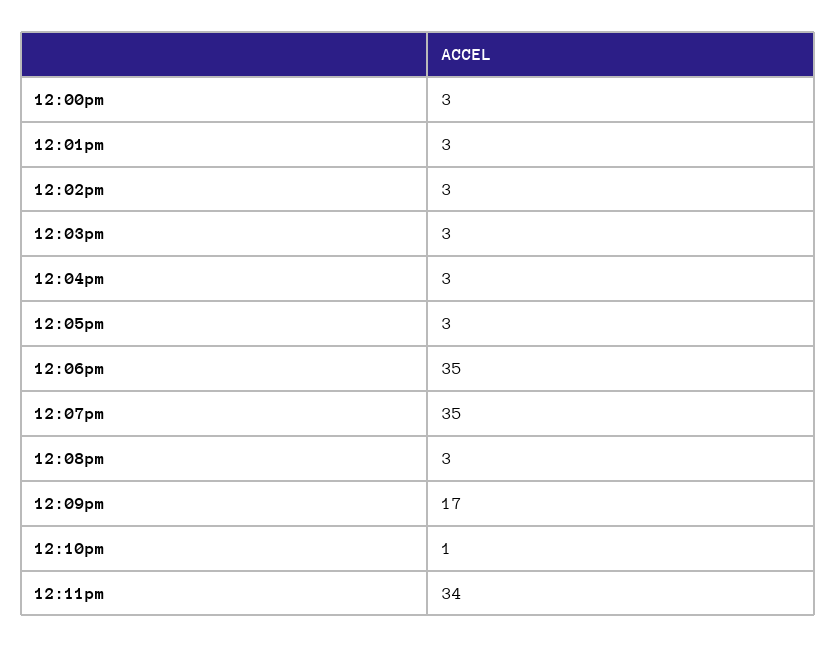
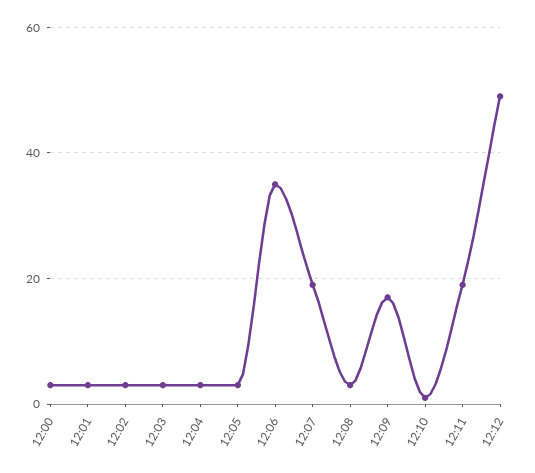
12:07pm: 35 -> 20
12:11pm: 34 -> 20
12:12: none -> 50

